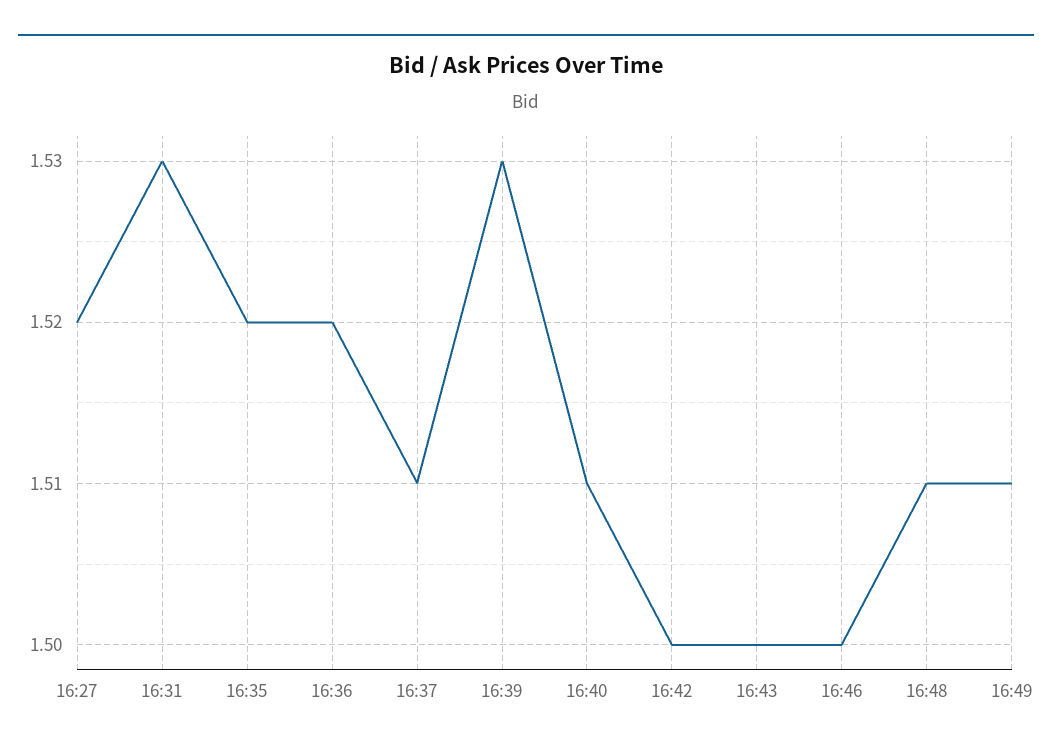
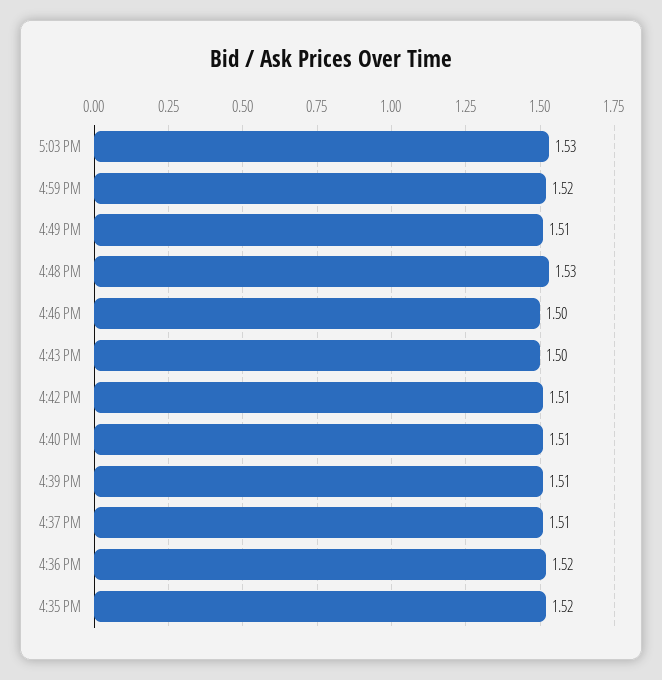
16:27: 1.52 -> none
16:31: 1.53 -> none
16:39: 1.53 -> 1.51
16:42: 1.5 -> 1.51
16:48: 1.51 -> 1.53
5:03 PM: none -> 1.53
4:59 PM: none -> 1.52

